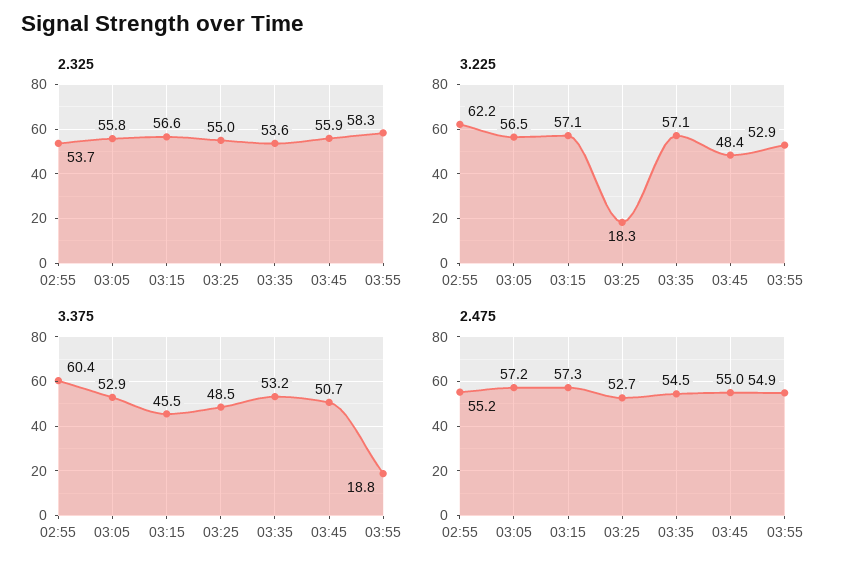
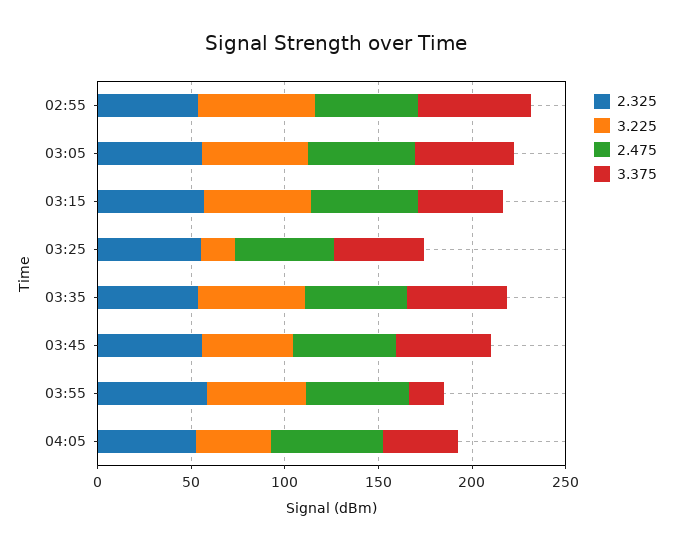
2.325, 04:05: none -> 50
3.225, 04:05: none -> 40
2.475, 04:05: none -> 60
3.375, 04:05: none -> 40

